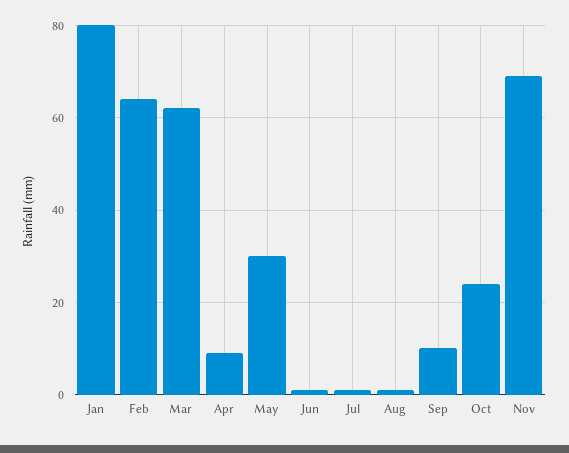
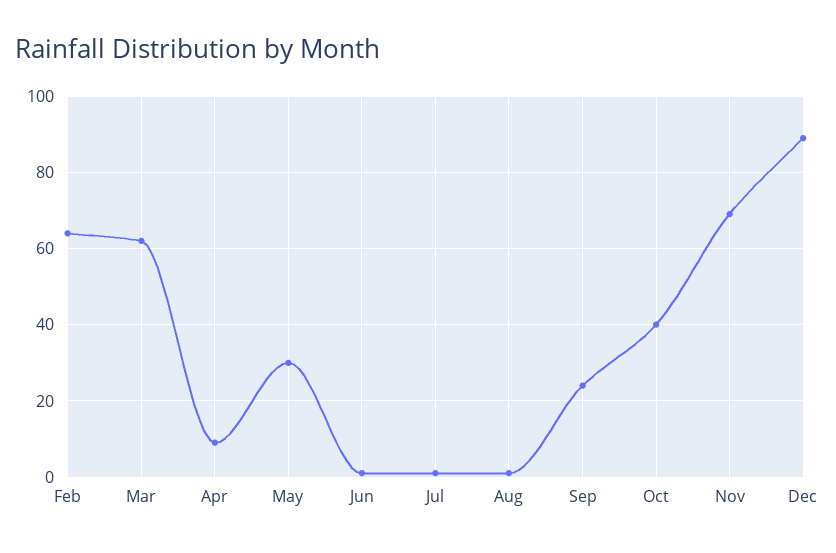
Jan: 80 -> none
Sep: 10 -> 25
Oct: 25 -> 40
Dec: none -> 90

